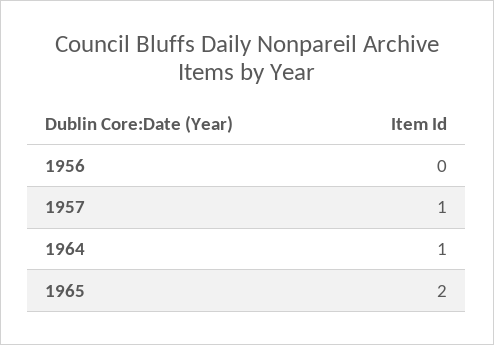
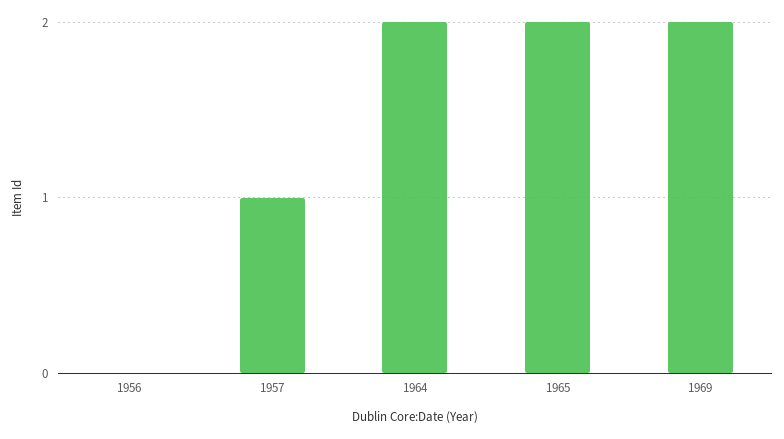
1964: 1 -> 2
1969: none -> 2

